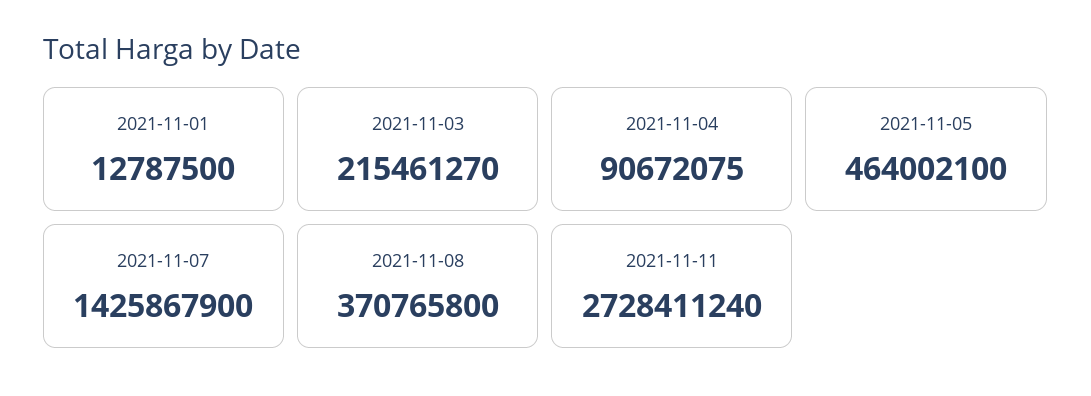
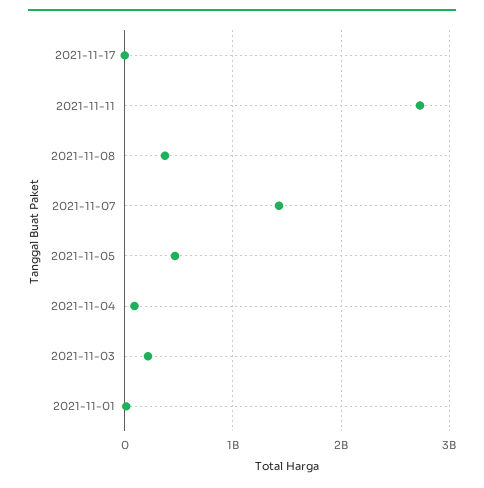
2021-11-17: none -> 0

